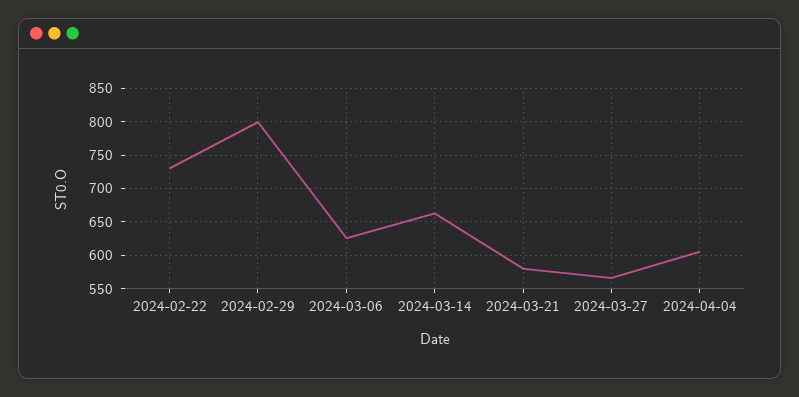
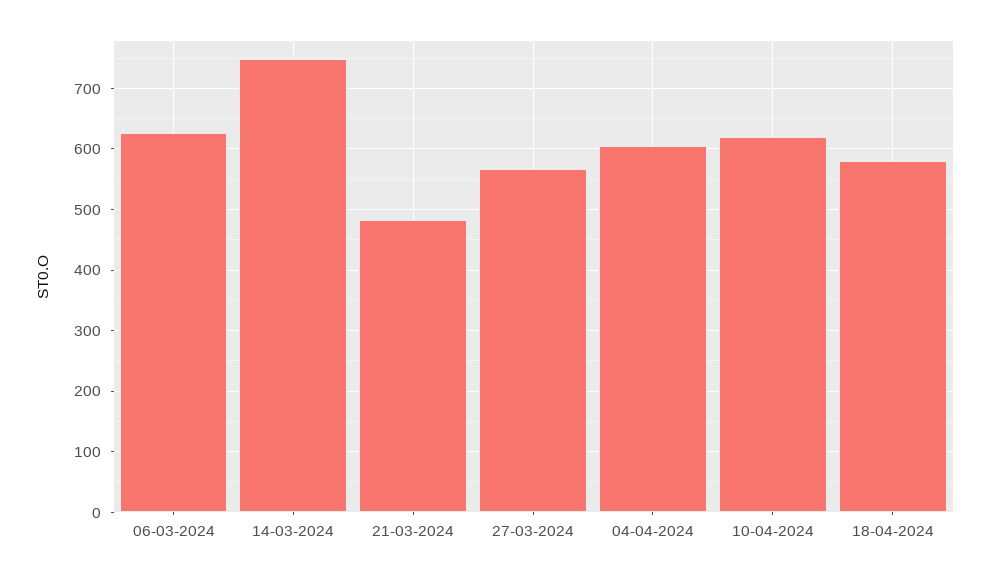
2024-02-22: 730 -> none
2024-02-29: 800 -> none
2024-03-14: 660 -> 750
2024-03-21: 580 -> 480
10-04-2024: none -> 620
18-04-2024: none -> 580

